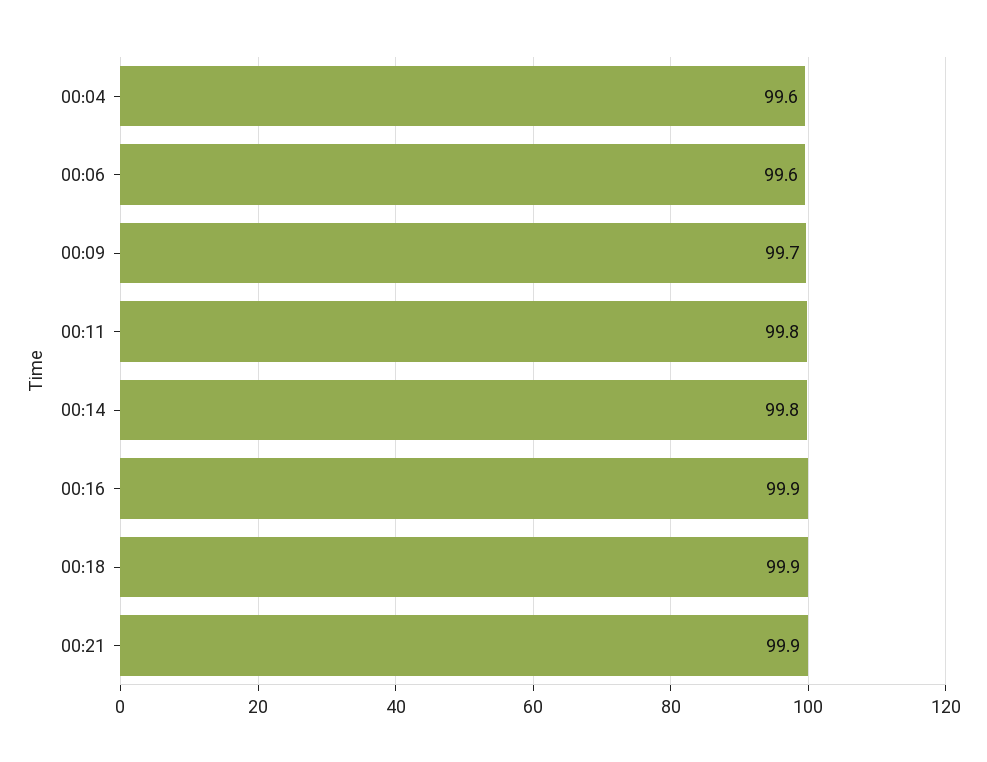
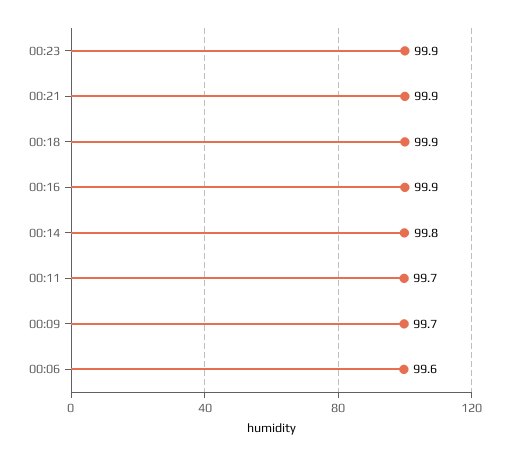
00:04: 99.6 -> none
00:11: 99.8 -> 99.7
00:23: none -> 99.9

